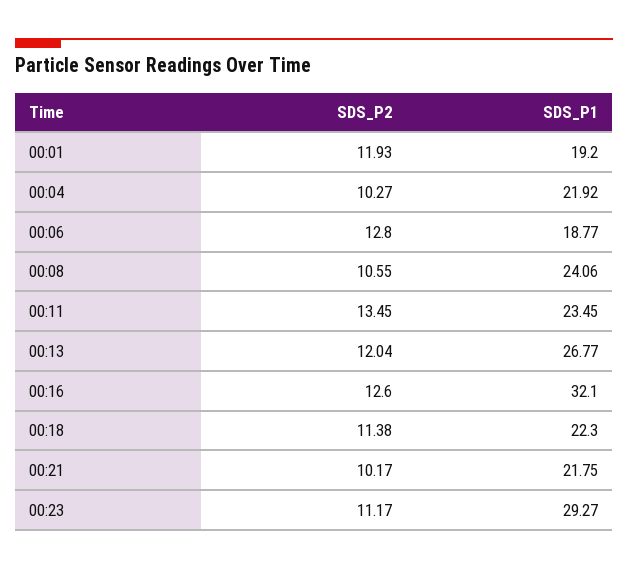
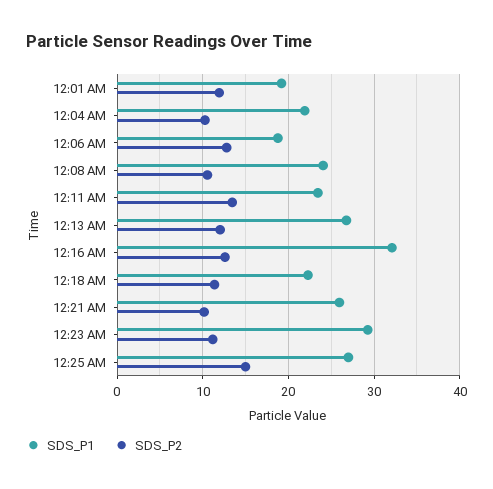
SDS_P1, 00:21: 21.75 -> 26
SDS_P1, 12:25 AM: none -> 27
SDS_P2, 12:25 AM: none -> 15

